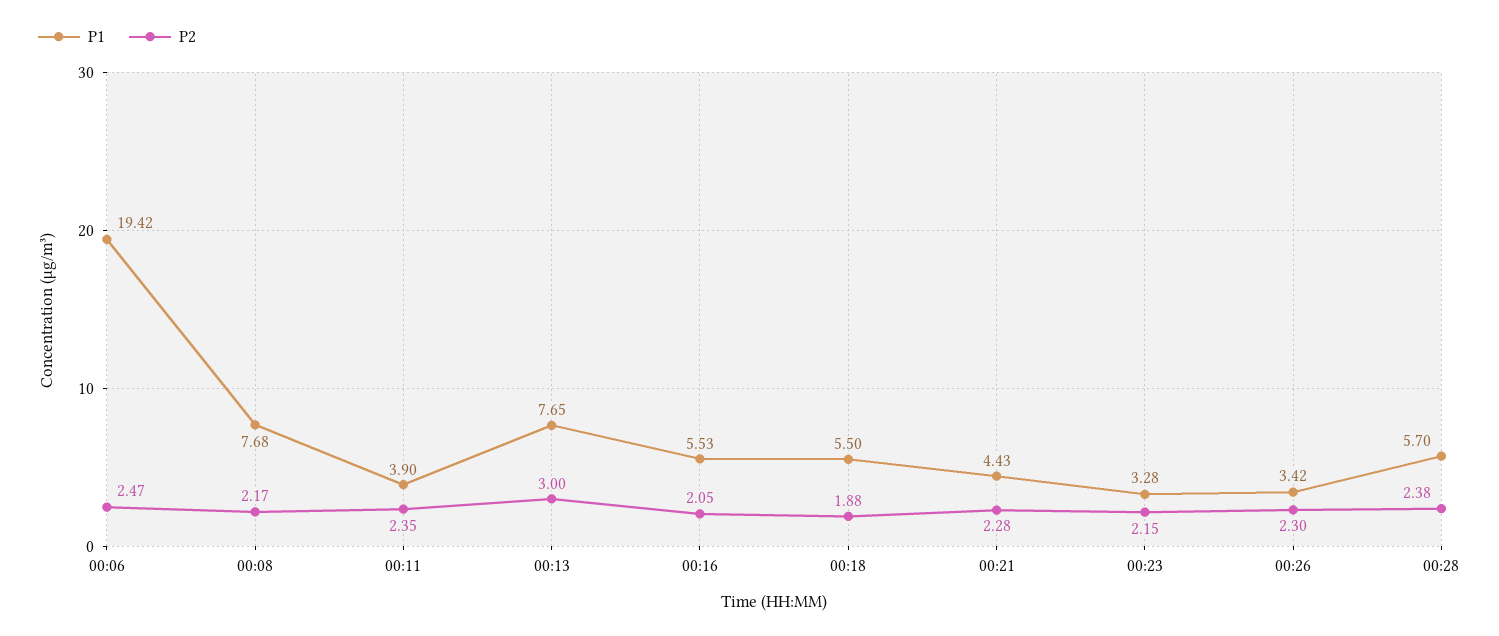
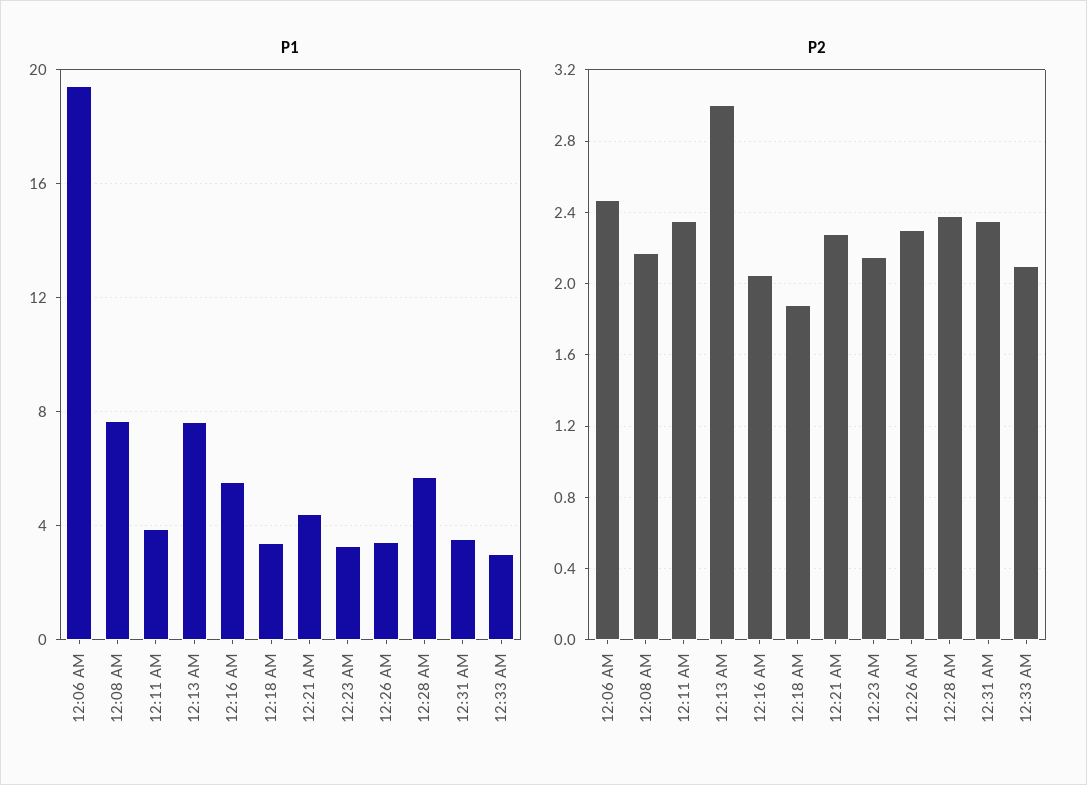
P1, 00:18: 5.5 -> 3.5
P1, 12:31 AM: none -> 3.5
P1, 12:33 AM: none -> 3
P2, 12:31 AM: none -> 2.35
P2, 12:33 AM: none -> 2.1

